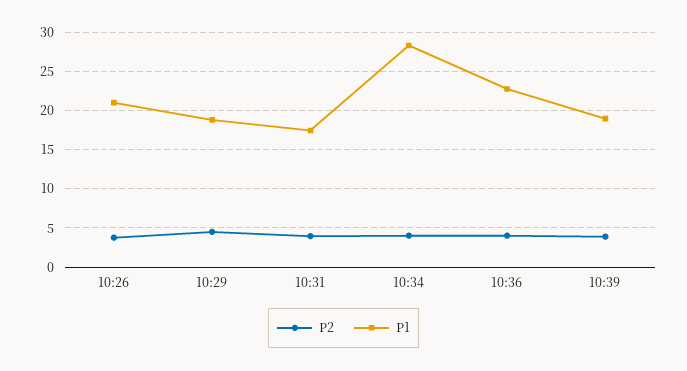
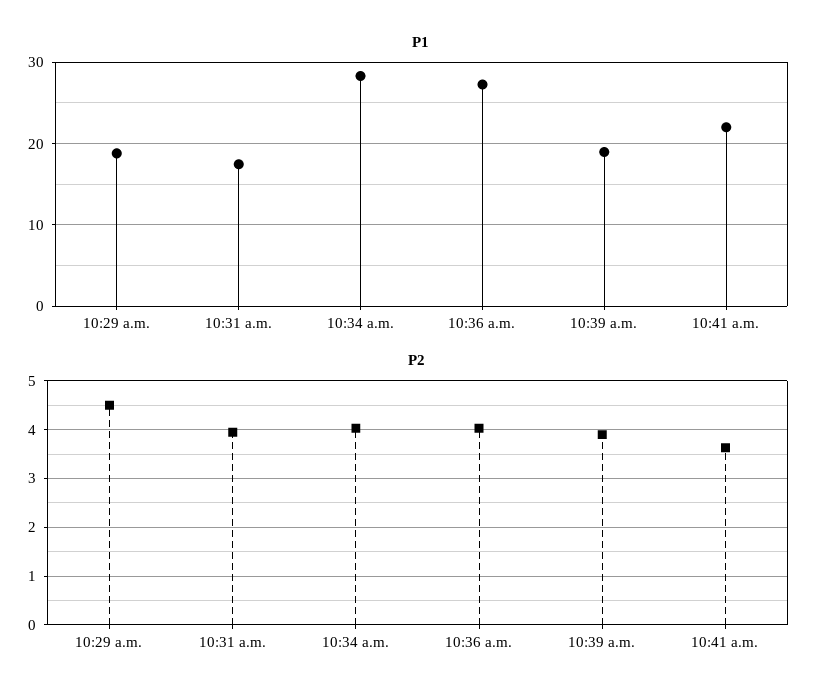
P2, 10:26: 4 -> none
P1, 10:26: 21 -> none
P1, 10:36: 23 -> 27
P1, 10:41 a.m.: none -> 22
P2, 10:41 a.m.: none -> 3.6

